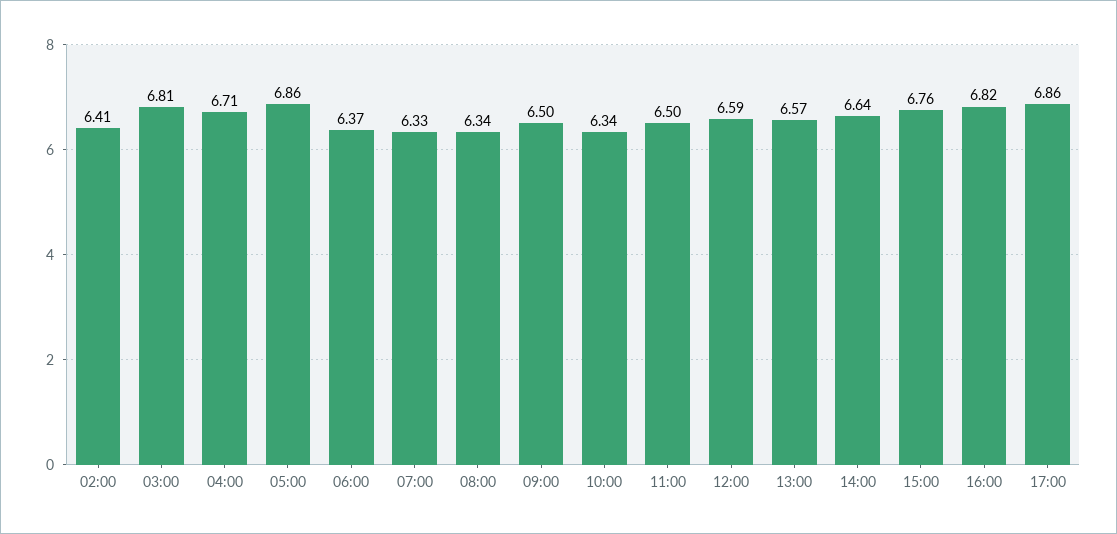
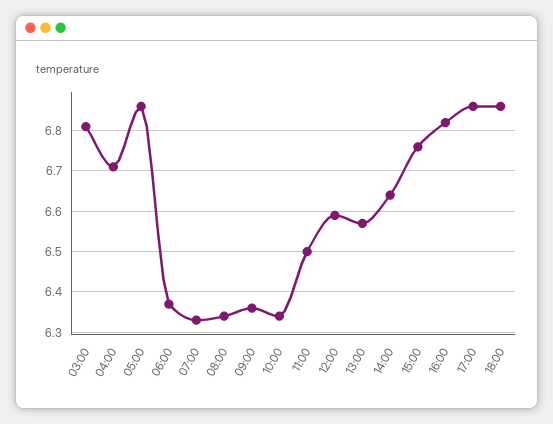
02:00: 6.41 -> none
09:00: 6.5 -> 6.35
18:00: none -> 6.85

